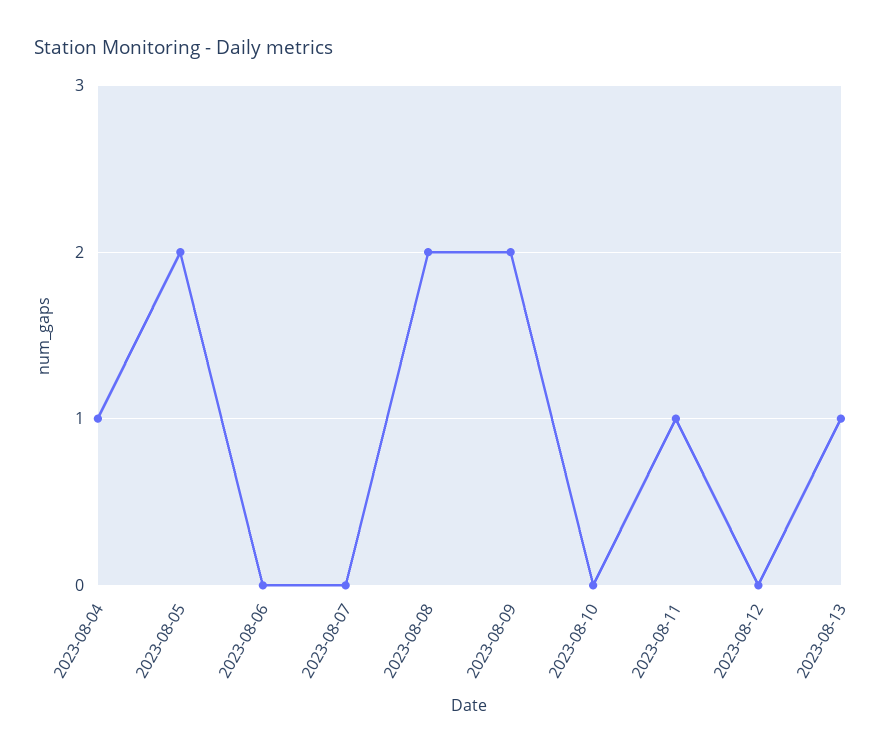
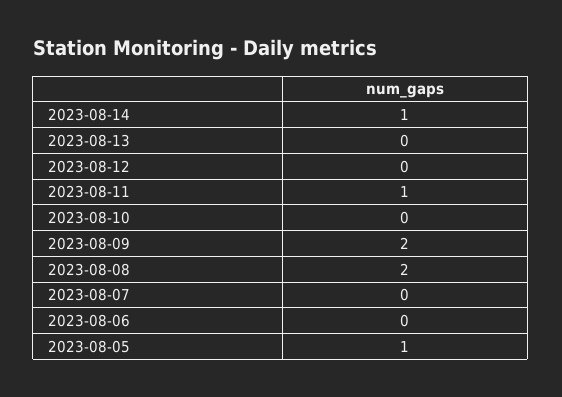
2023-08-04: 1 -> none
2023-08-05: 2 -> 1
2023-08-13: 1 -> 0
2023-08-14: none -> 1

